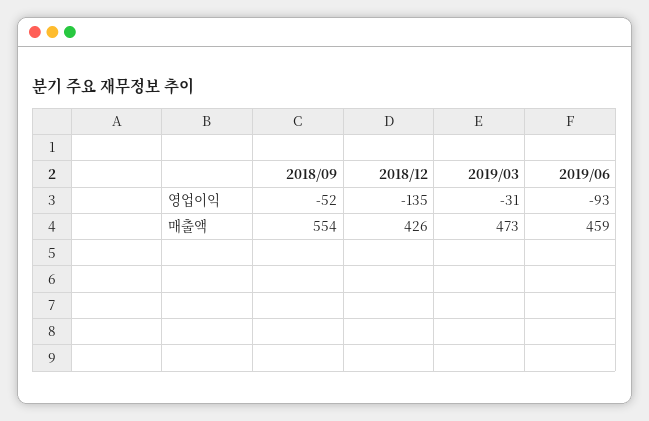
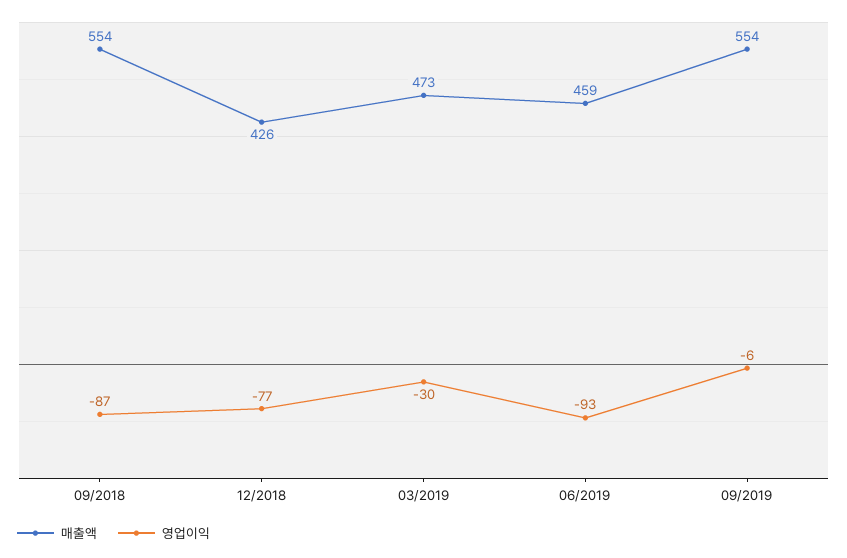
영업이익, 2018/09: -52 -> -87
영업이익, 2018/12: -135 -> -77
영업이익, 2019/03: -31 -> -30
매출액, 09/2019: none -> 554
영업이익, 09/2019: none -> -6

